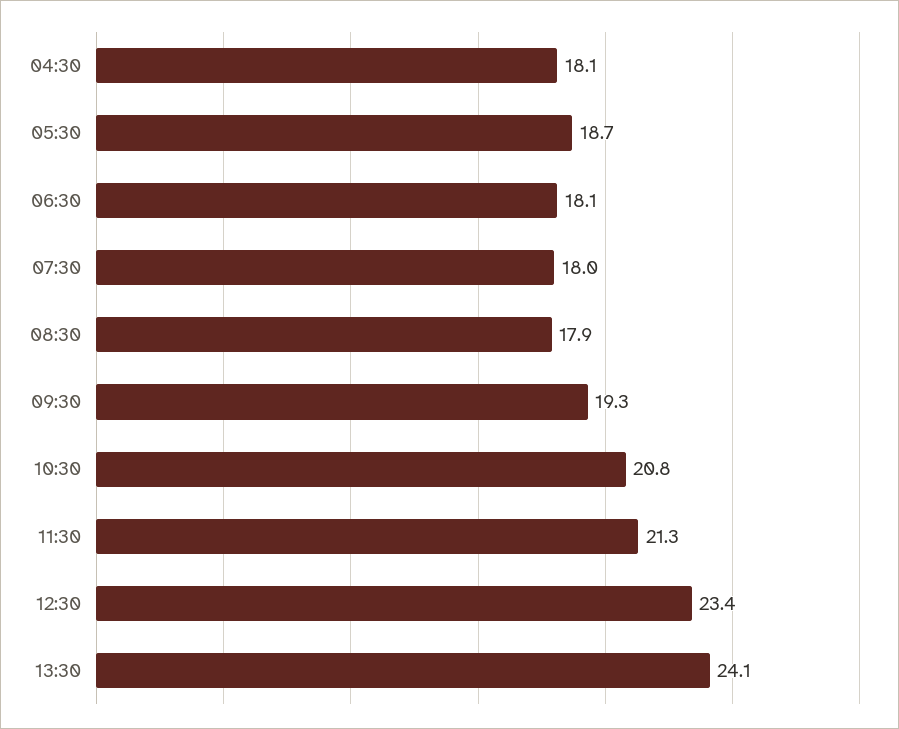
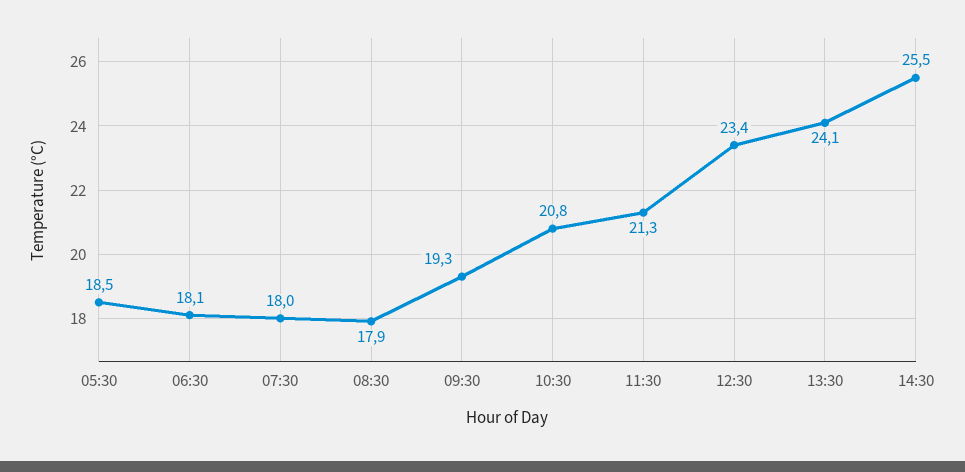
04:30: 18.1 -> none
05:30: 18.7 -> 18.5
14:30: none -> 25.5

